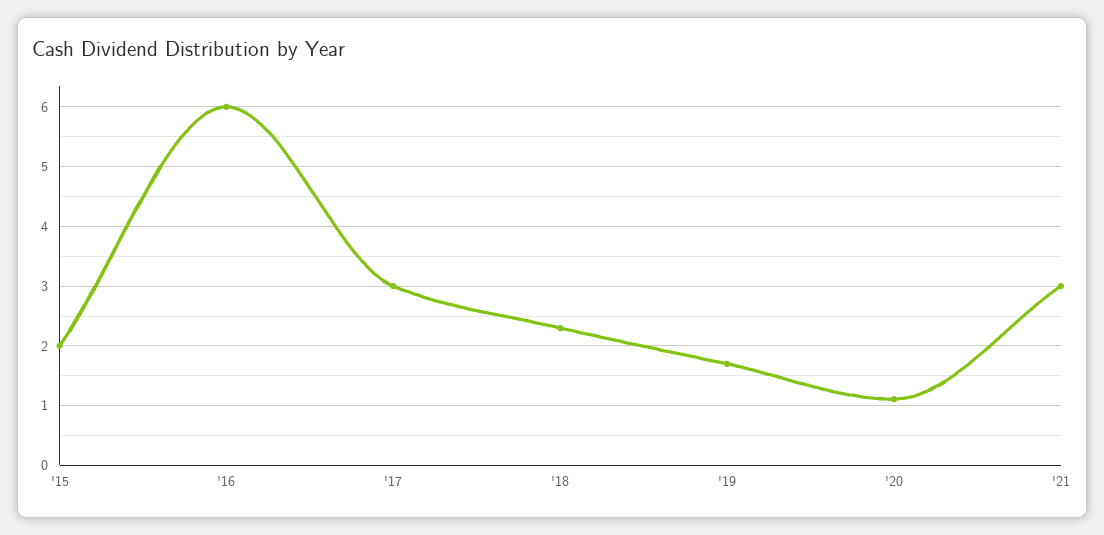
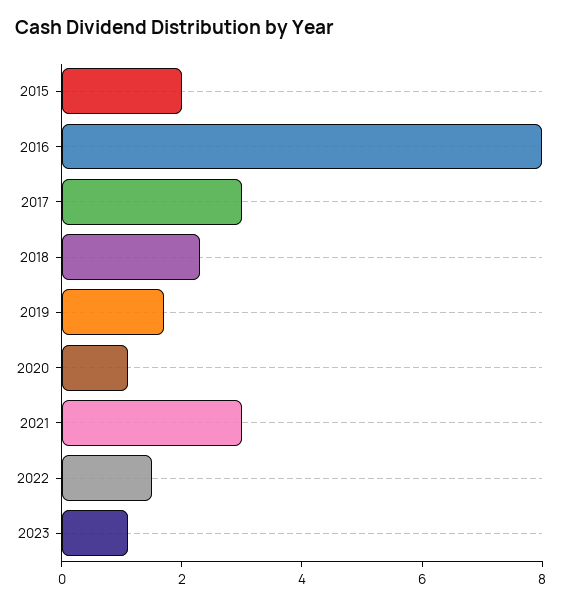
'16: 6 -> 8
2022: none -> 1.5
2023: none -> 1

